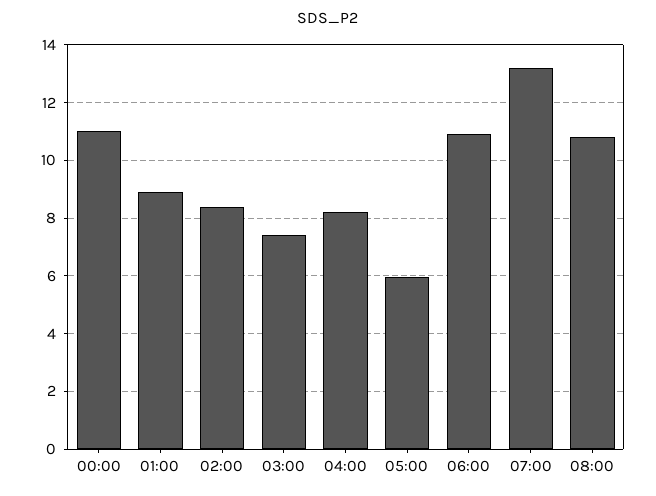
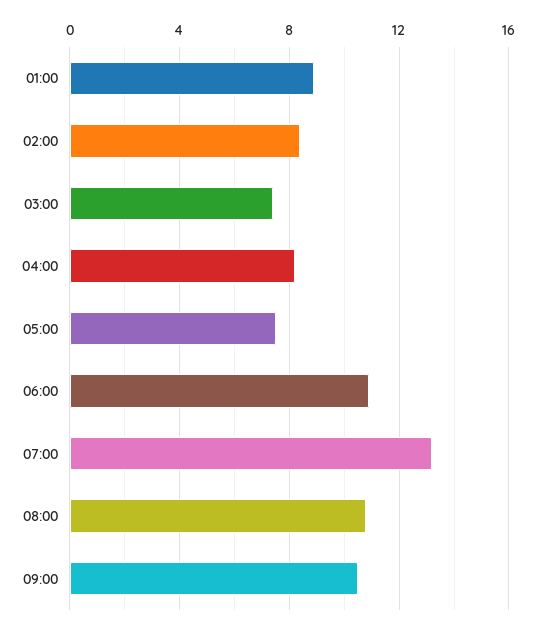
00:00: 11 -> none
05:00: 6 -> 7.5
09:00: none -> 10.5

